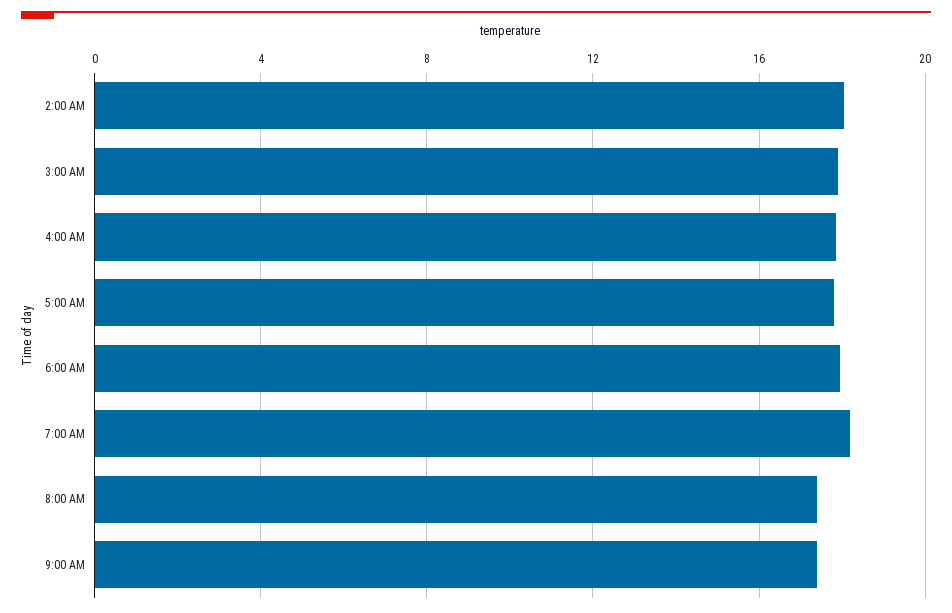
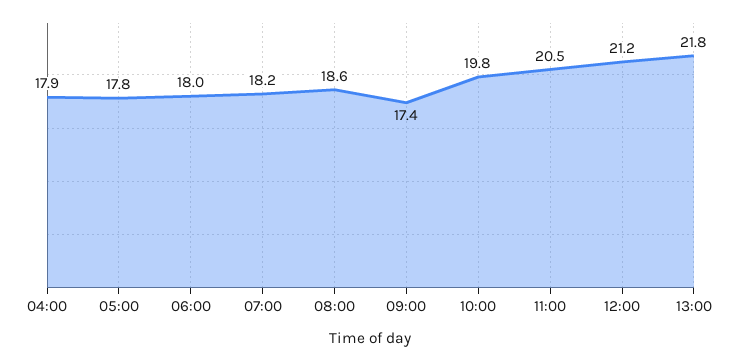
2:00 AM: 18 -> none
3:00 AM: 18 -> none
8:00 AM: 17.5 -> 18.6
10:00: none -> 19.8
11:00: none -> 20.5
12:00: none -> 21.2
13:00: none -> 21.8

